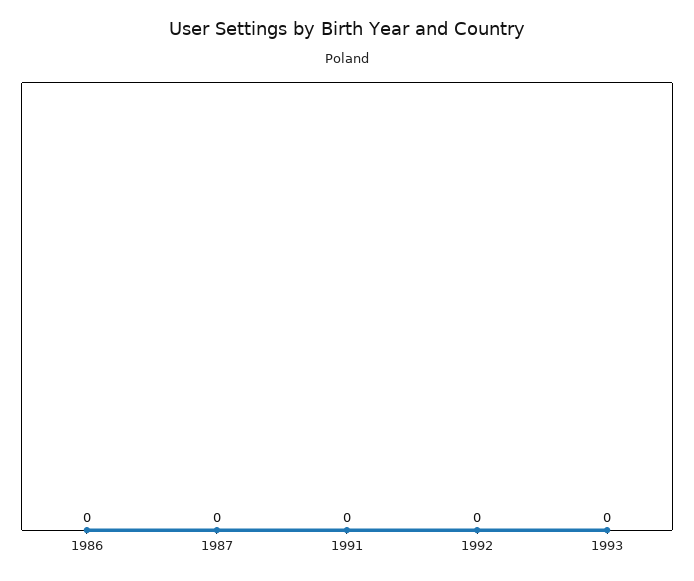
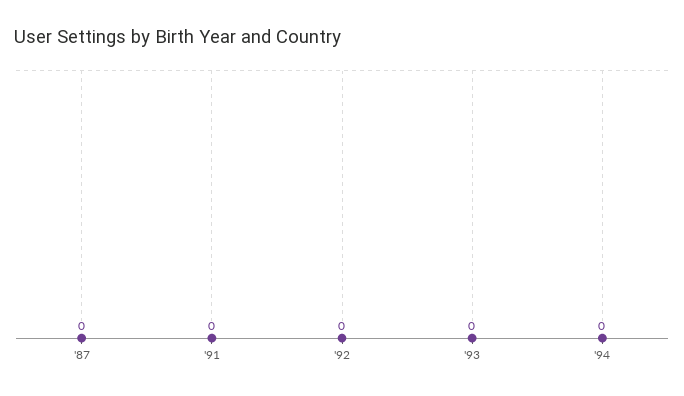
1986: 0 -> none
'94: none -> 0

